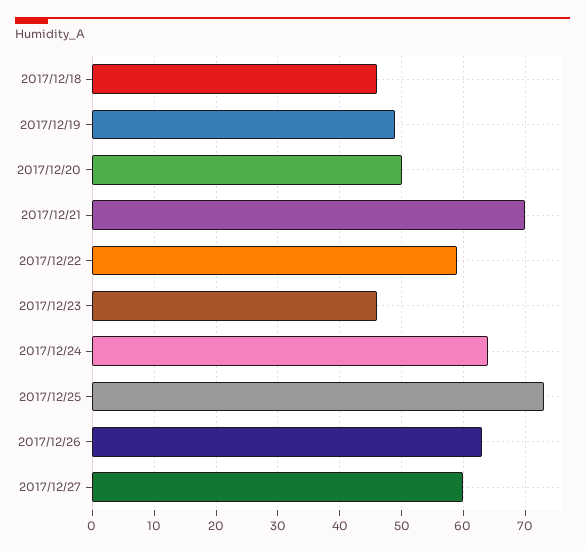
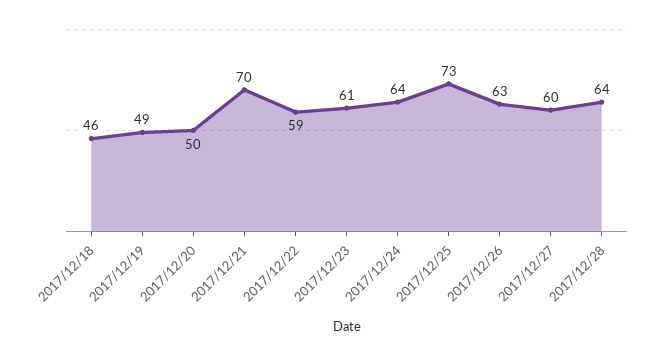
2017/12/23: 46 -> 61
2017/12/28: none -> 64

